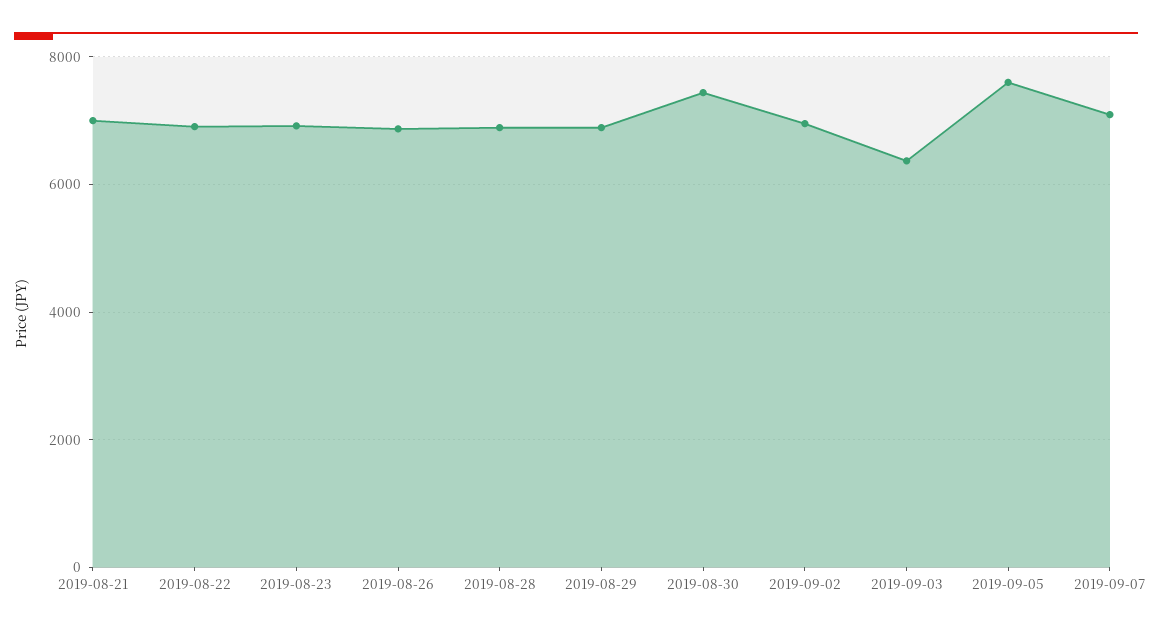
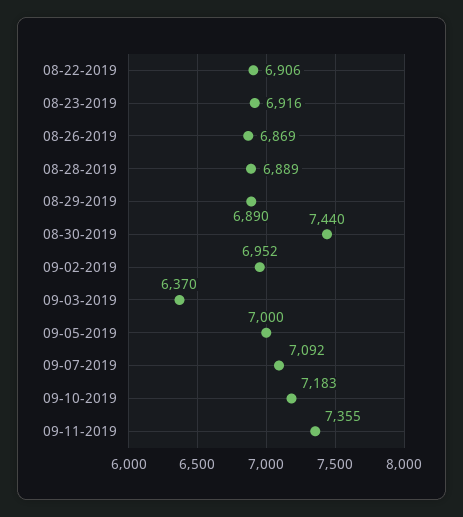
2019-08-21: 7000 -> none
2019-09-05: 7600 -> 7000
09-10-2019: none -> 7183
09-11-2019: none -> 7355

